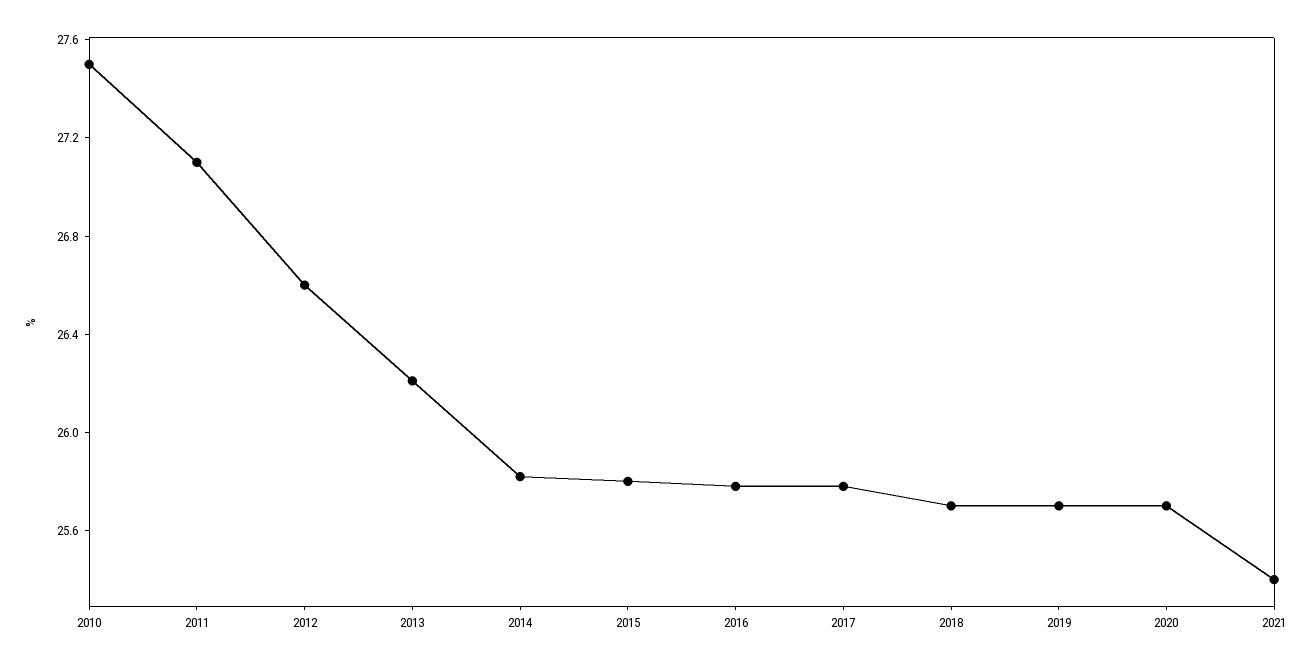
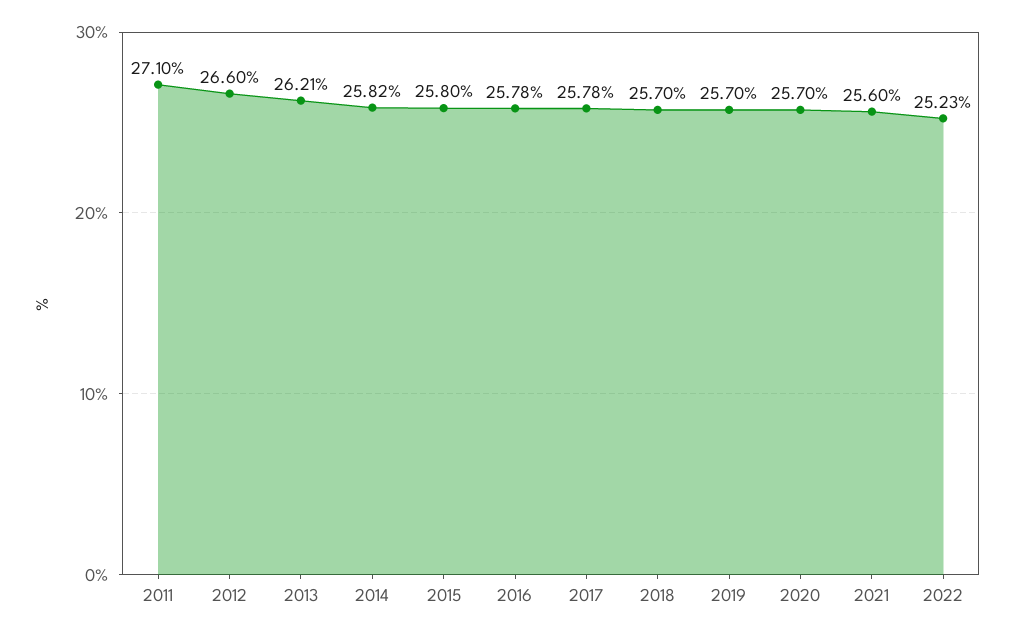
2010: 27.5 -> none
2021: 25.4 -> 25.6
2022: none -> 25.23

